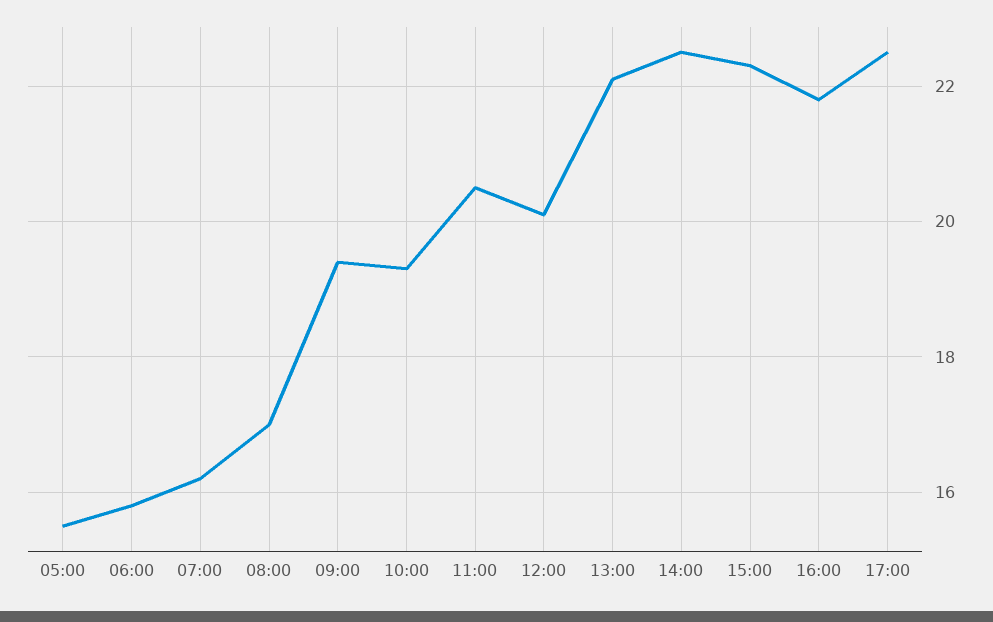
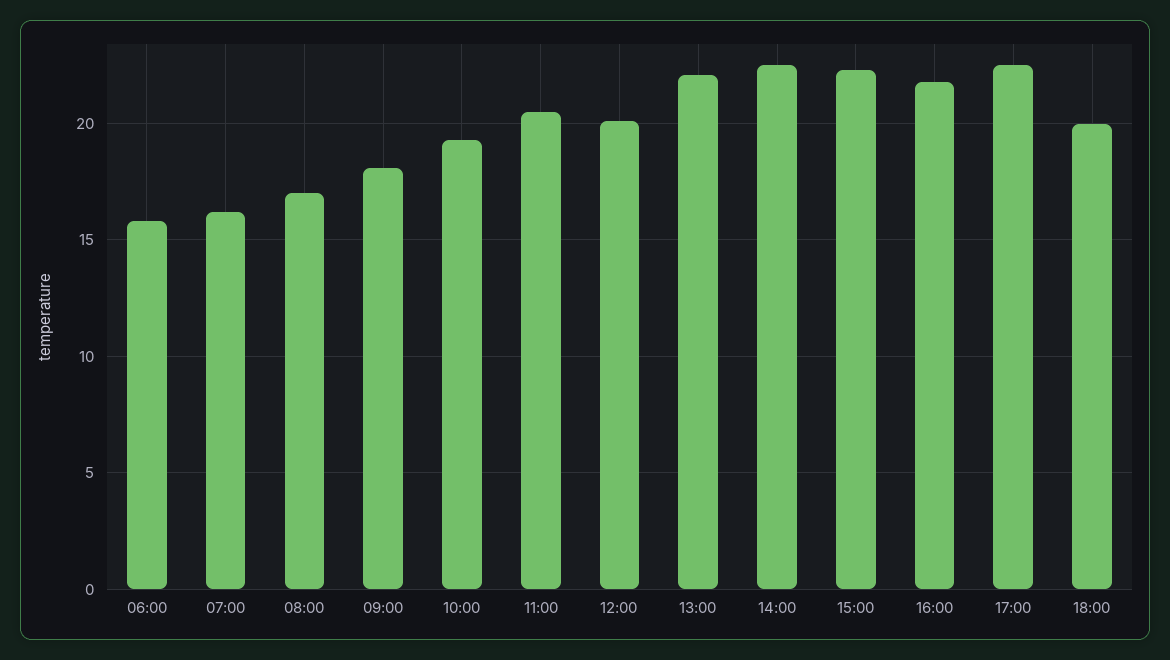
05:00: 15.5 -> none
09:00: 19.5 -> 18
18:00: none -> 20

